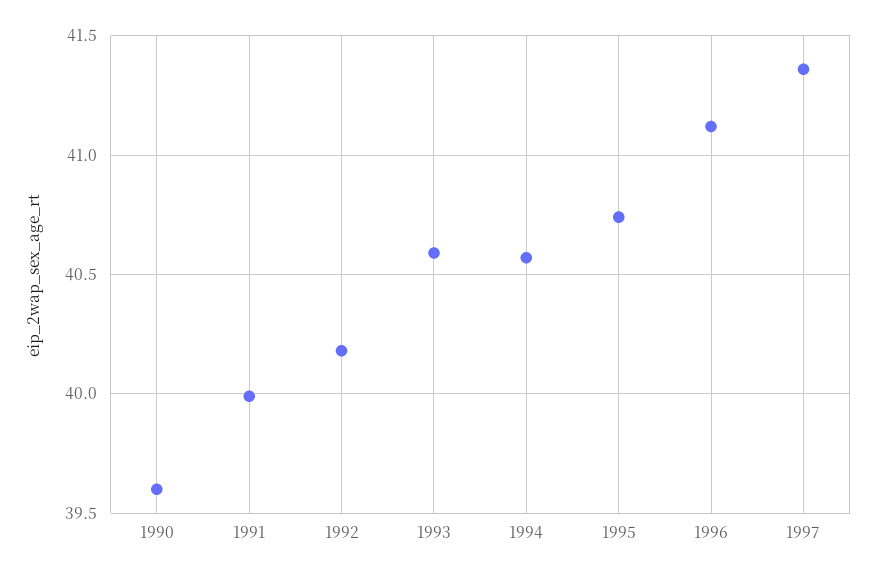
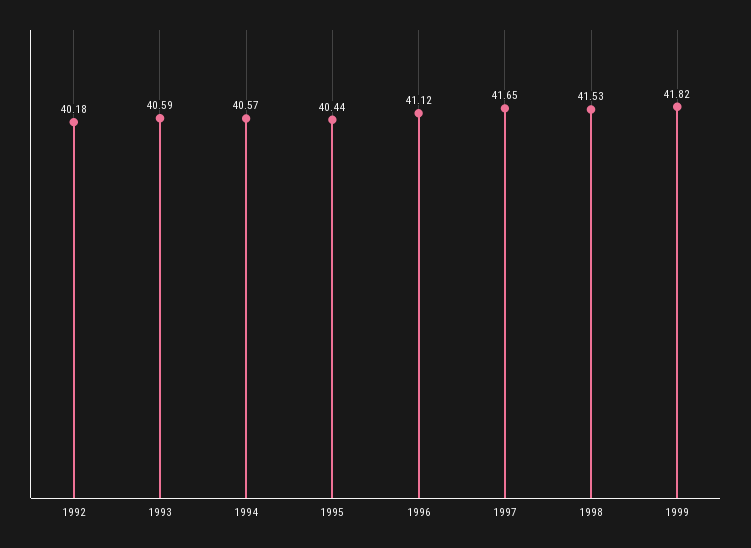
1990: 39.6 -> none
1991: 40 -> none
1995: 40.75 -> 40.44
1997: 41.35 -> 41.65
1998: none -> 41.53
1999: none -> 41.82

